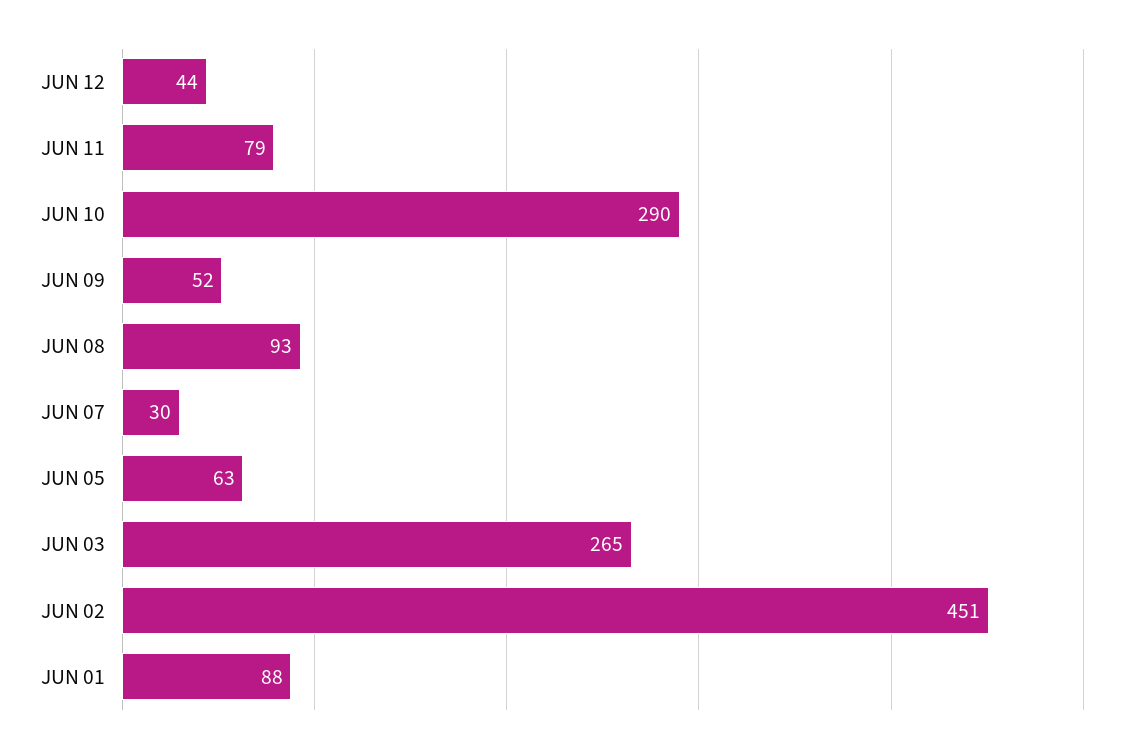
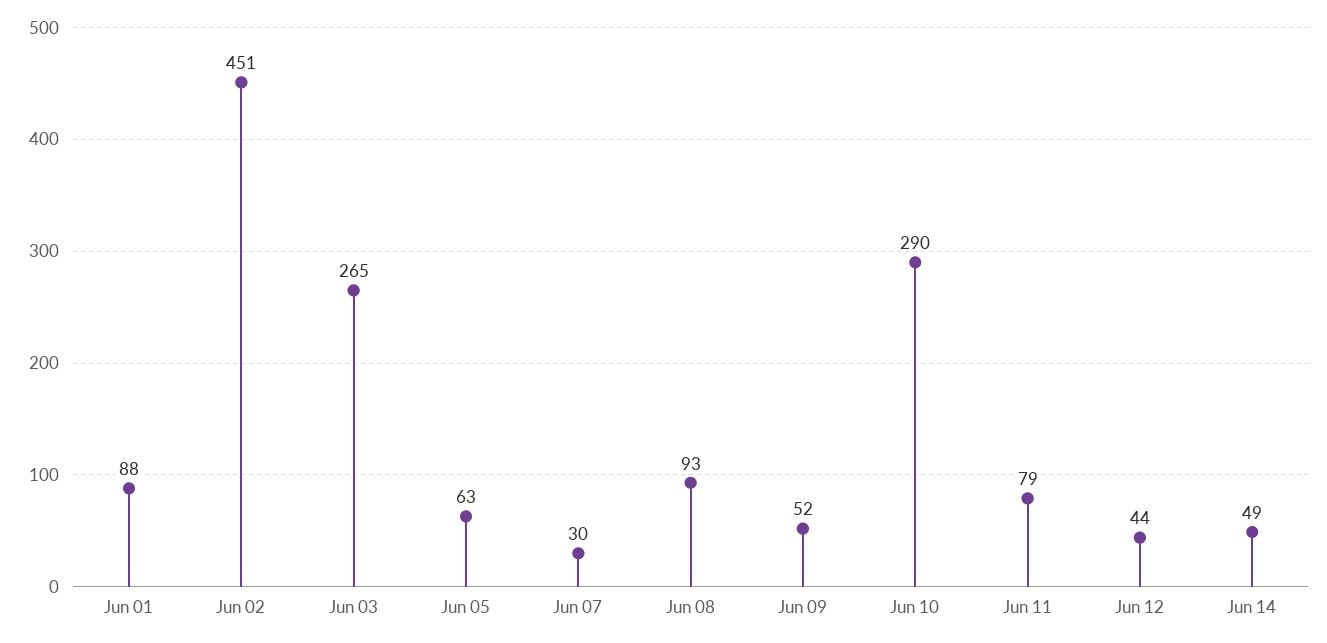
Jun 14: none -> 49

